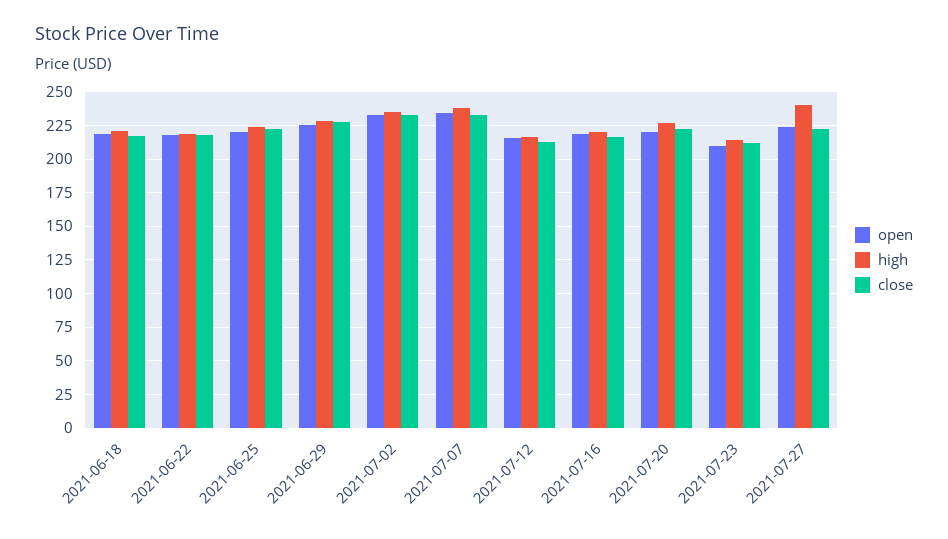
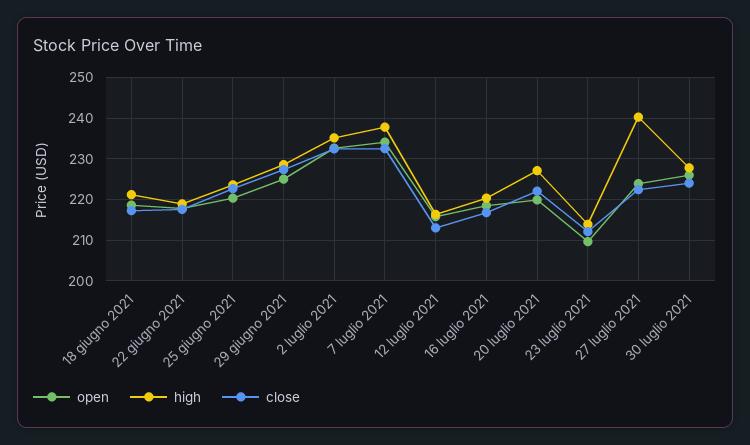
open, 30 luglio 2021: none -> 226
high, 30 luglio 2021: none -> 228
close, 30 luglio 2021: none -> 224

